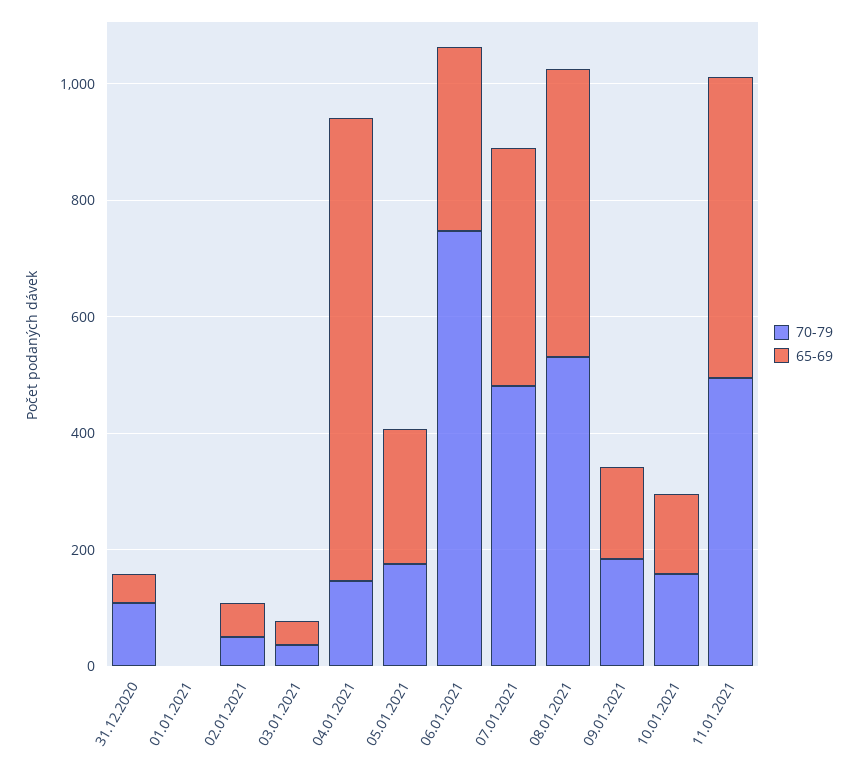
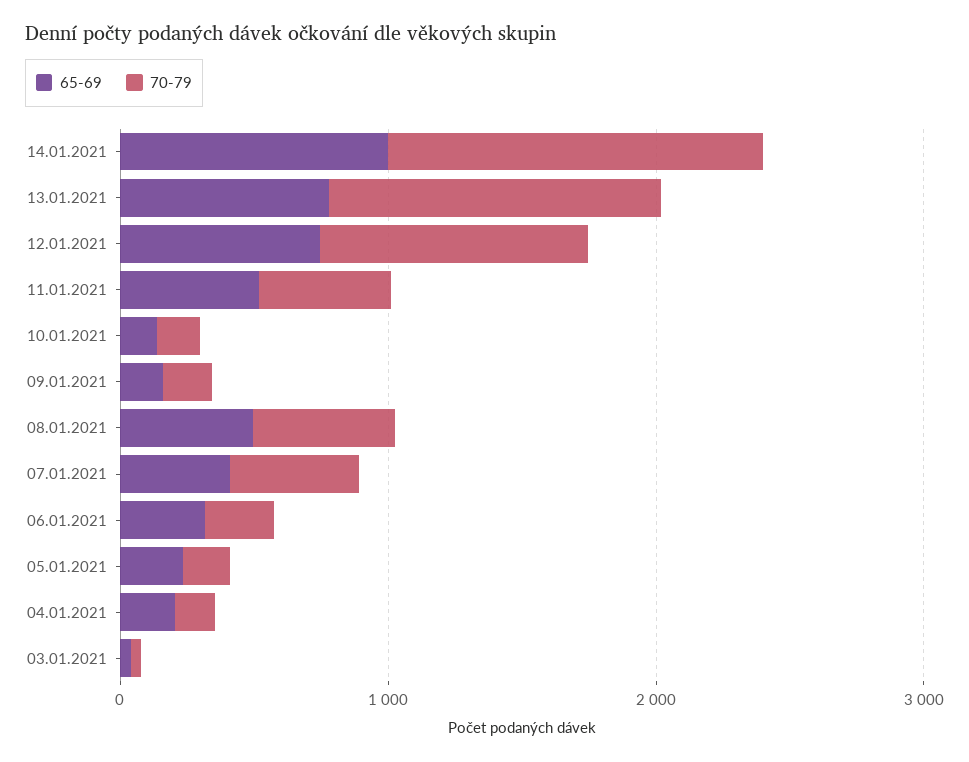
70-79, 31.12.2020: 100 -> none
65-69, 31.12.2020: 50 -> none
70-79, 01.01.2021: 0 -> none
65-69, 01.01.2021: 0 -> none
70-79, 02.01.2021: 50 -> none
65-69, 02.01.2021: 50 -> none
65-69, 04.01.2021: 800 -> 200
70-79, 06.01.2021: 750 -> 200
65-69, 14.01.2021: none -> 1000
70-79, 14.01.2021: none -> 1400
65-69, 13.01.2021: none -> 800
70-79, 13.01.2021: none -> 1200
65-69, 12.01.2021: none -> 800
70-79, 12.01.2021: none -> 1000

